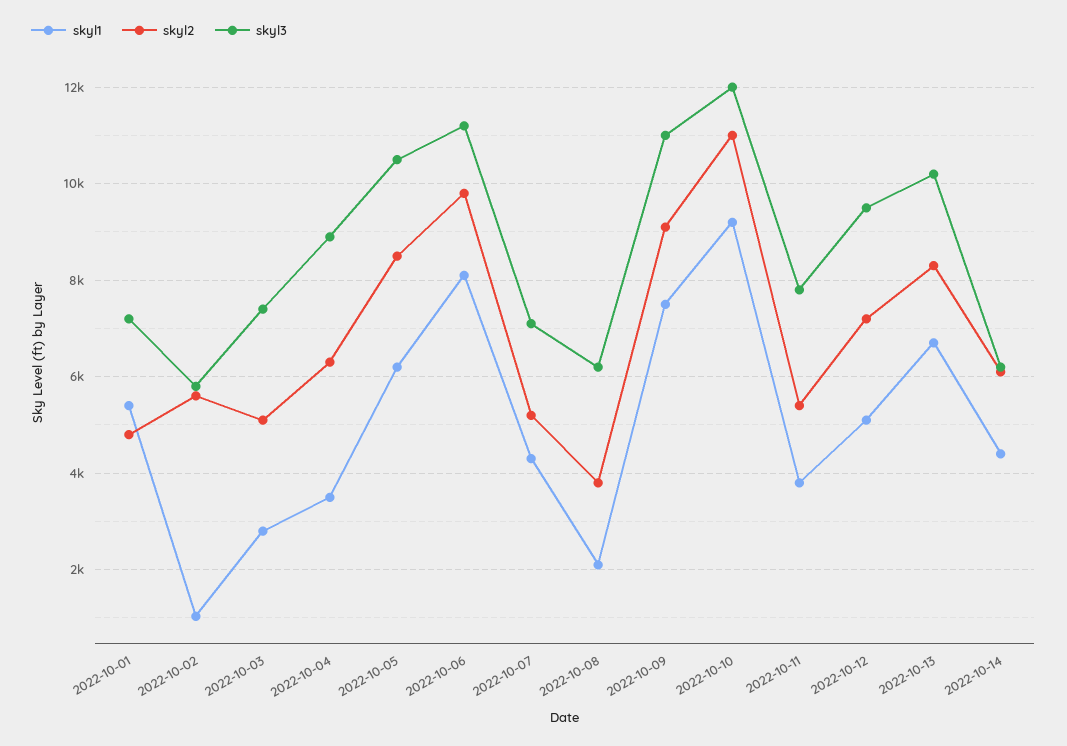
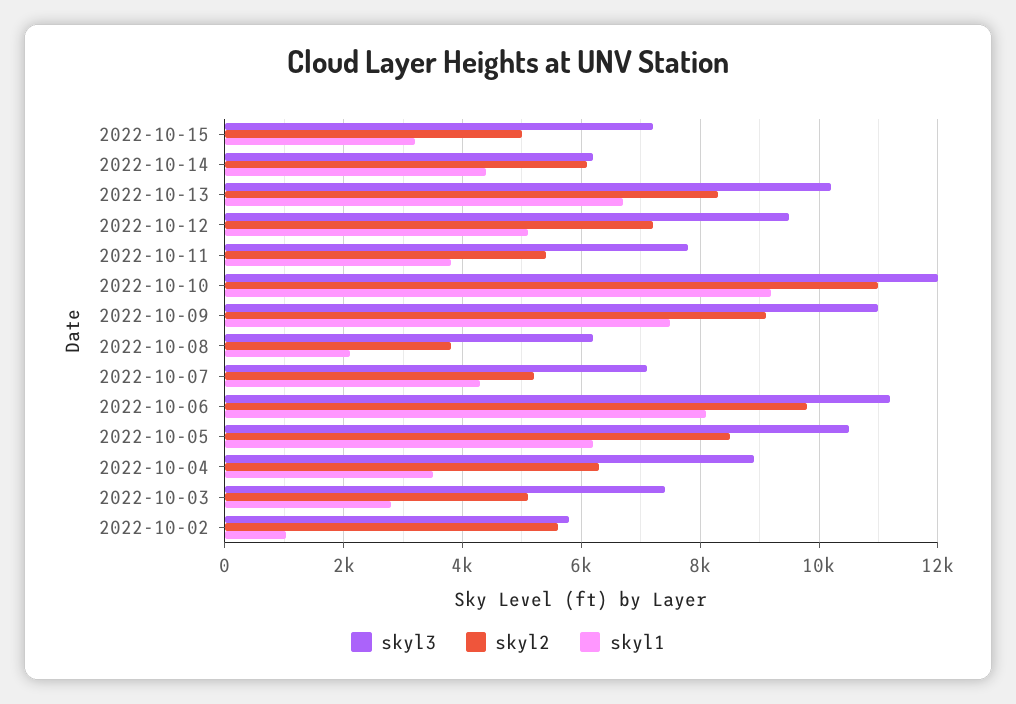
skyl1, 2022-10-01: 5400 -> none
skyl2, 2022-10-01: 4800 -> none
skyl3, 2022-10-01: 7200 -> none
skyl3, 2022-10-15: none -> 7200
skyl2, 2022-10-15: none -> 5000
skyl1, 2022-10-15: none -> 3200

